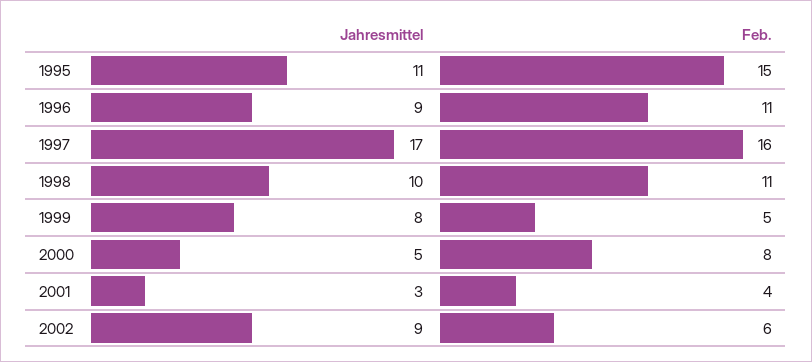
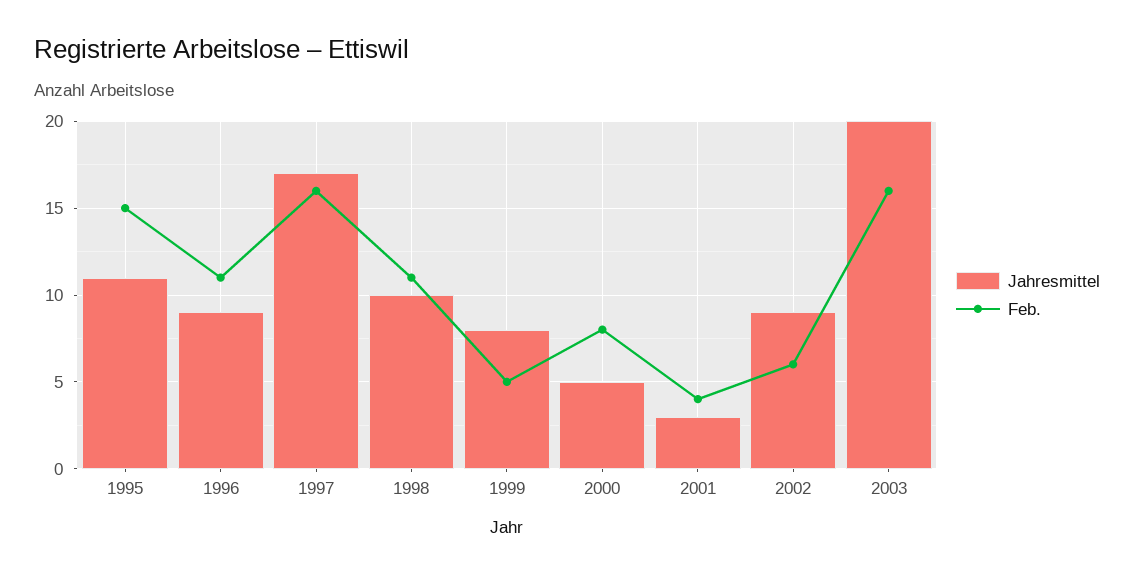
Jahresmittel, 2003: none -> 20
Feb., 2003: none -> 16

